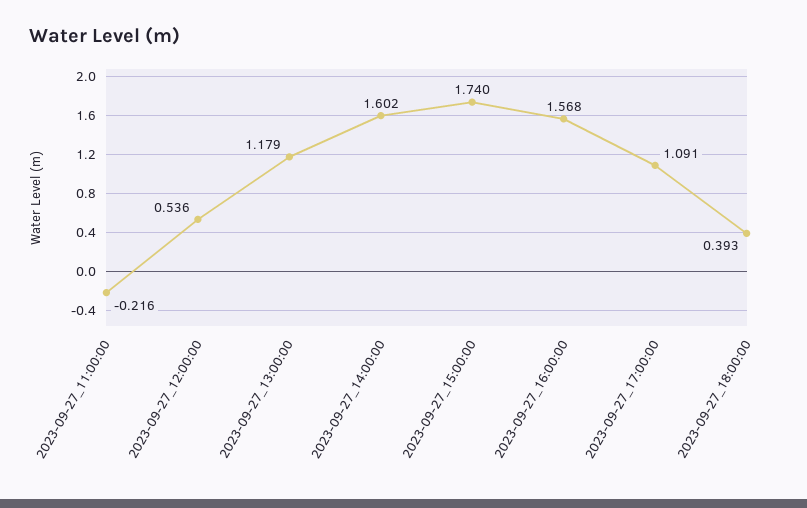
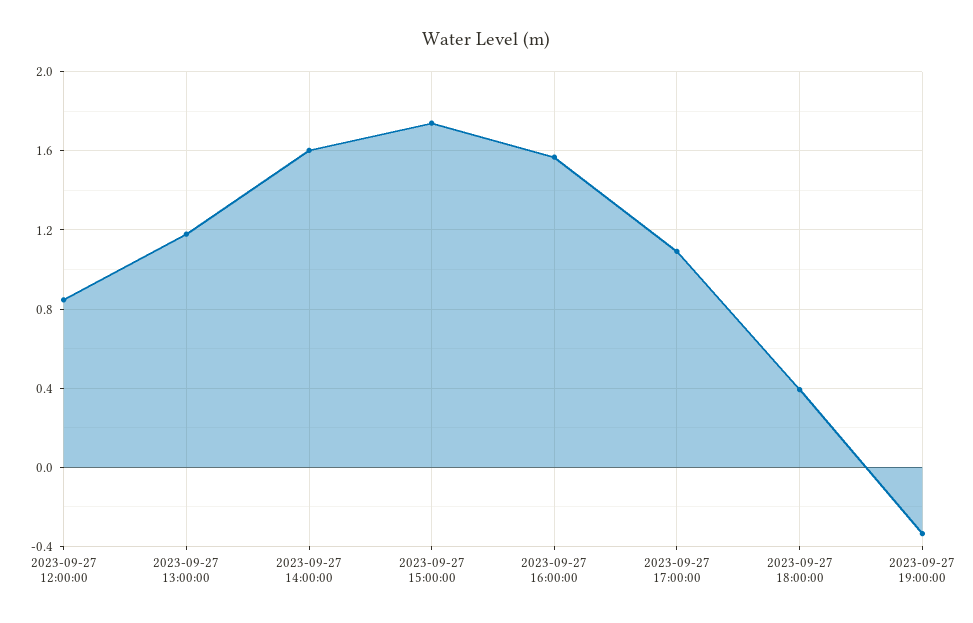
2023-09-27_11:00:00: -0.216 -> none
2023-09-27_12:00:00: 0.536 -> 0.85
2023-09-27 19:00:00: none -> -0.35

